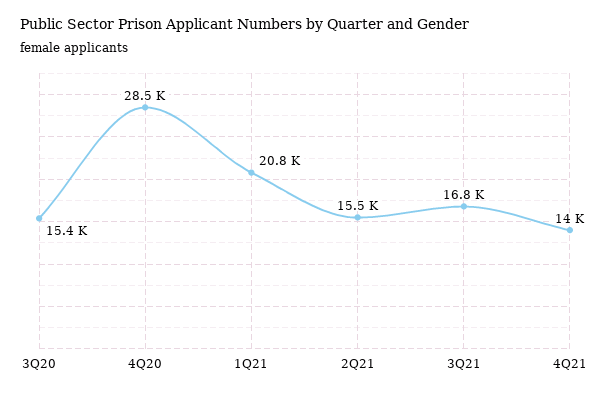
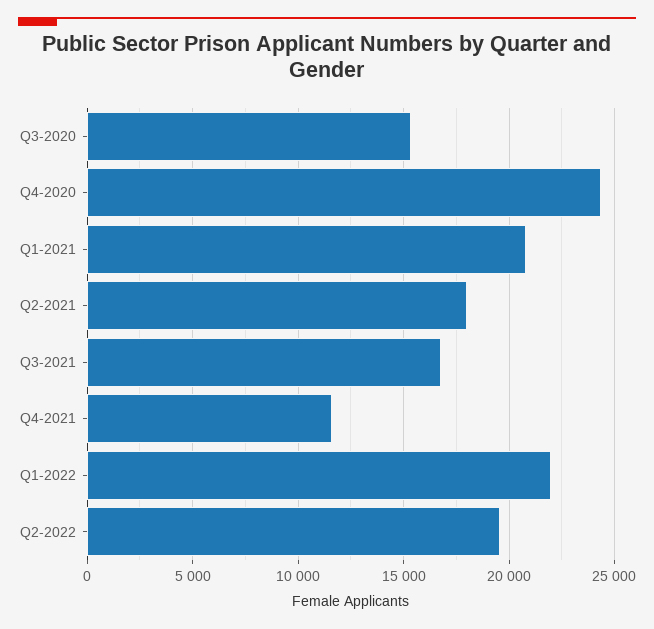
4Q20: 28500 -> 24500
2Q21: 15500 -> 18000
4Q21: 14000 -> 11500
Q1-2022: none -> 22000
Q2-2022: none -> 19500

